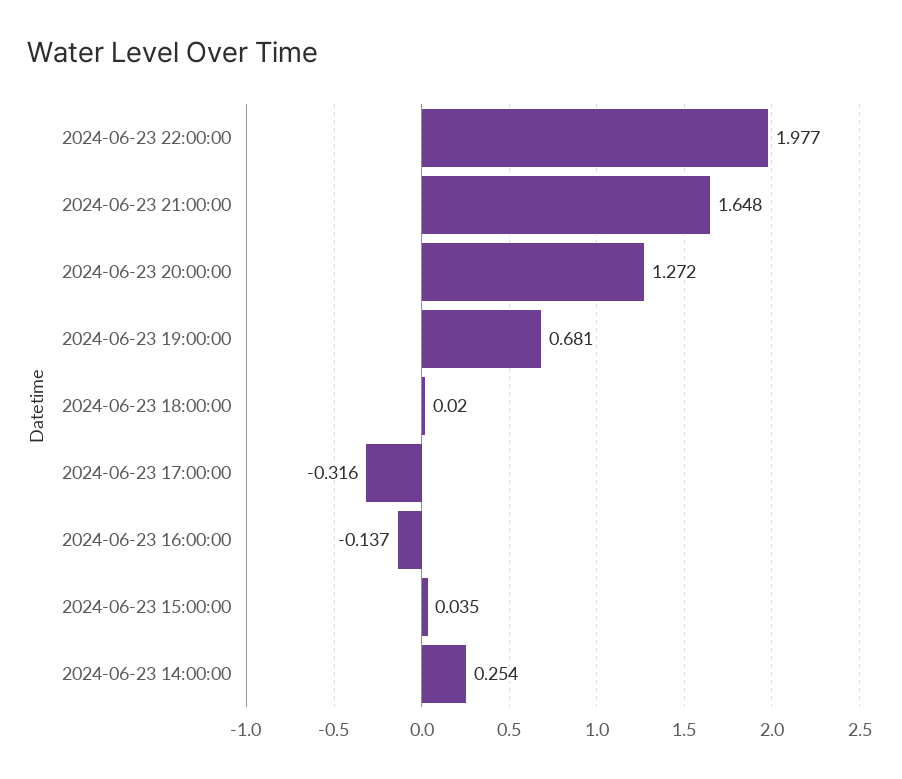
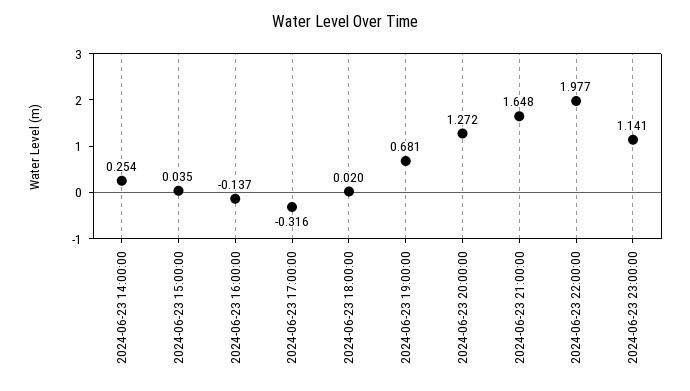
2024-06-23 23:00:00: none -> 1.141

